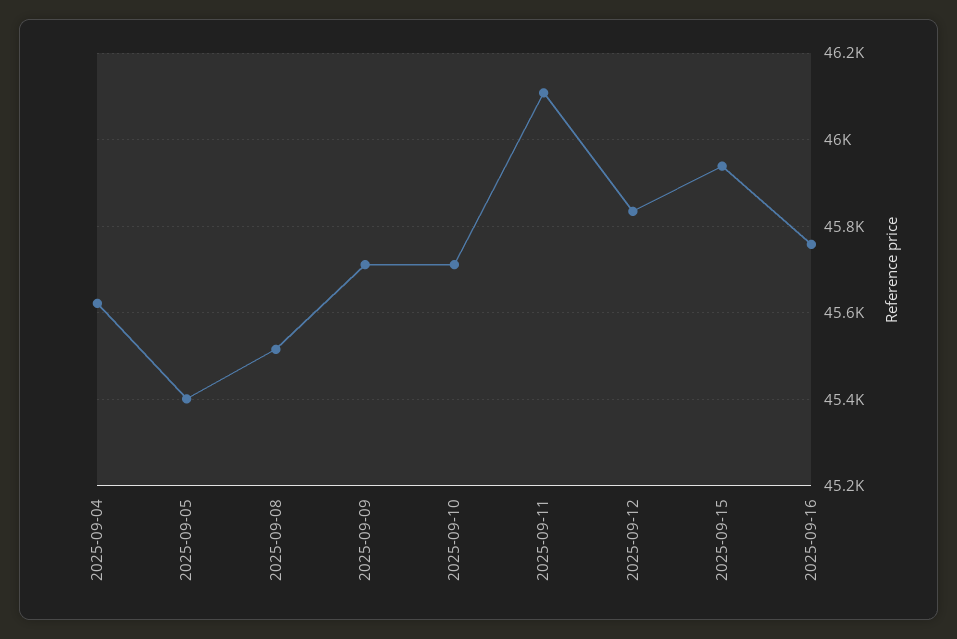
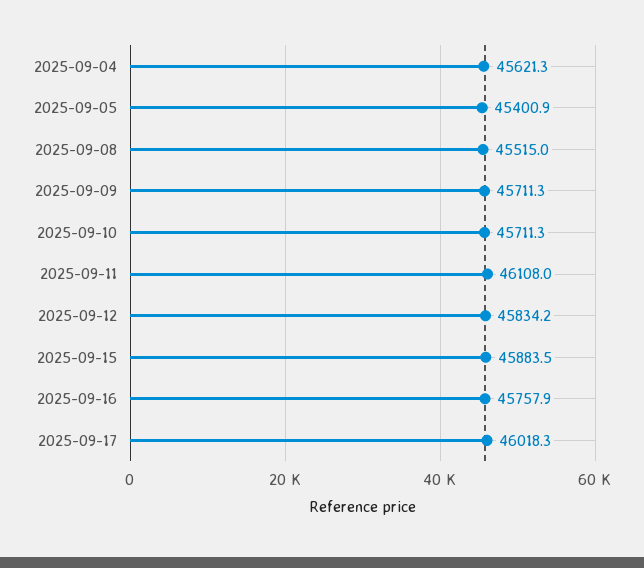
2025-09-15: 45940 -> 45883.5
2025-09-17: none -> 46018.3

